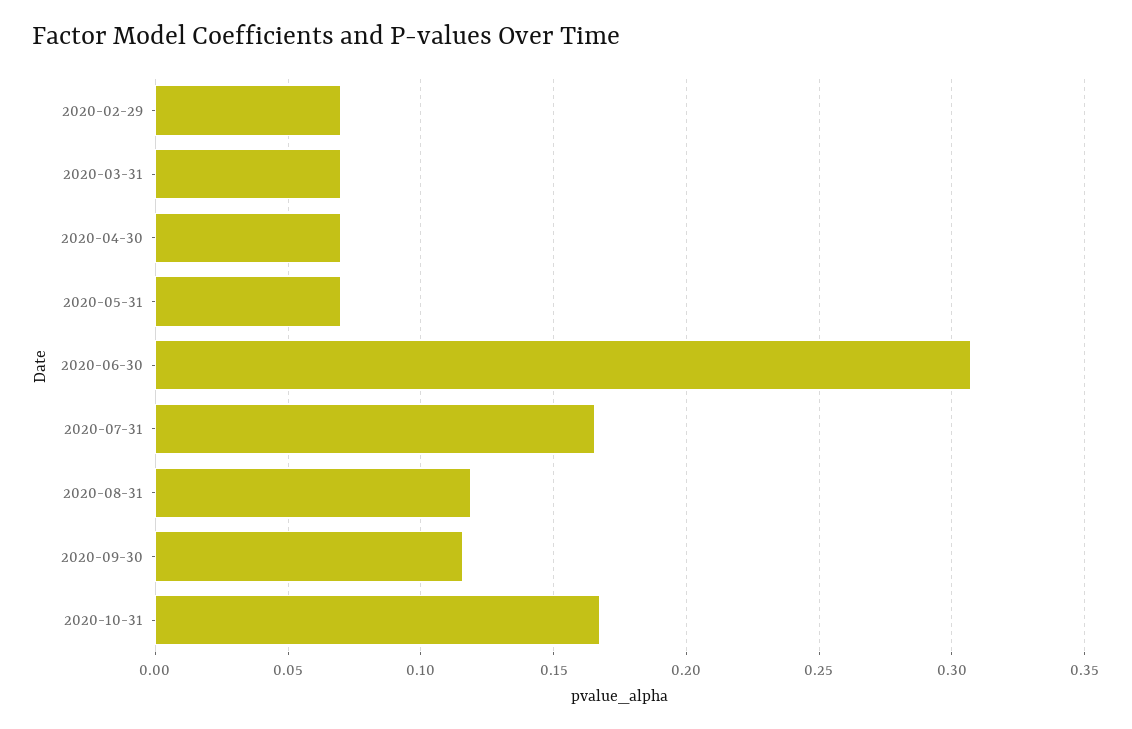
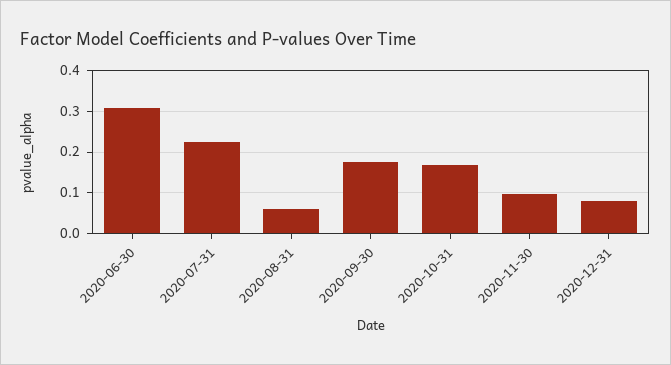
2020-02-29: 0.07 -> none
2020-03-31: 0.07 -> none
2020-04-30: 0.07 -> none
2020-05-31: 0.07 -> none
2020-07-31: 0.165 -> 0.22
2020-08-31: 0.12 -> 0.06
2020-09-30: 0.115 -> 0.18
2020-11-30: none -> 0.1
2020-12-31: none -> 0.08

